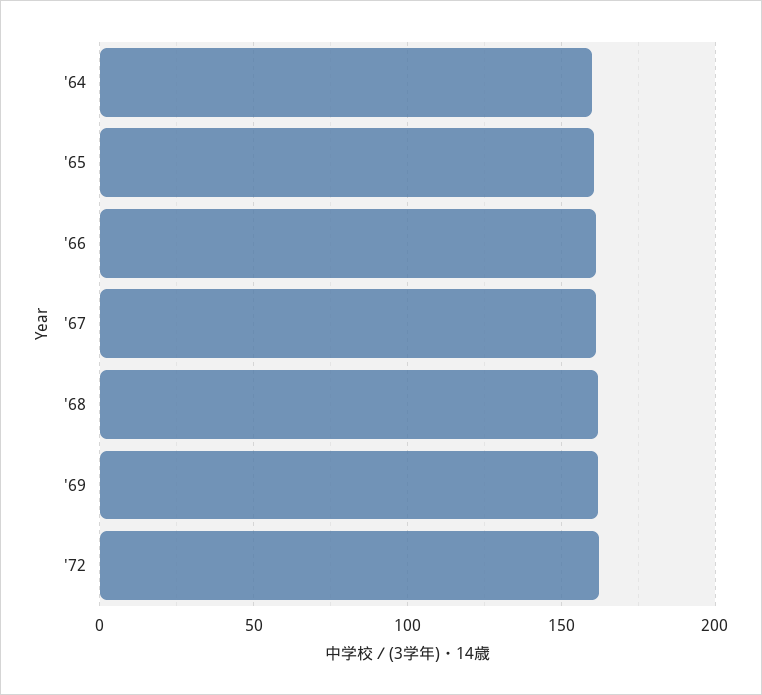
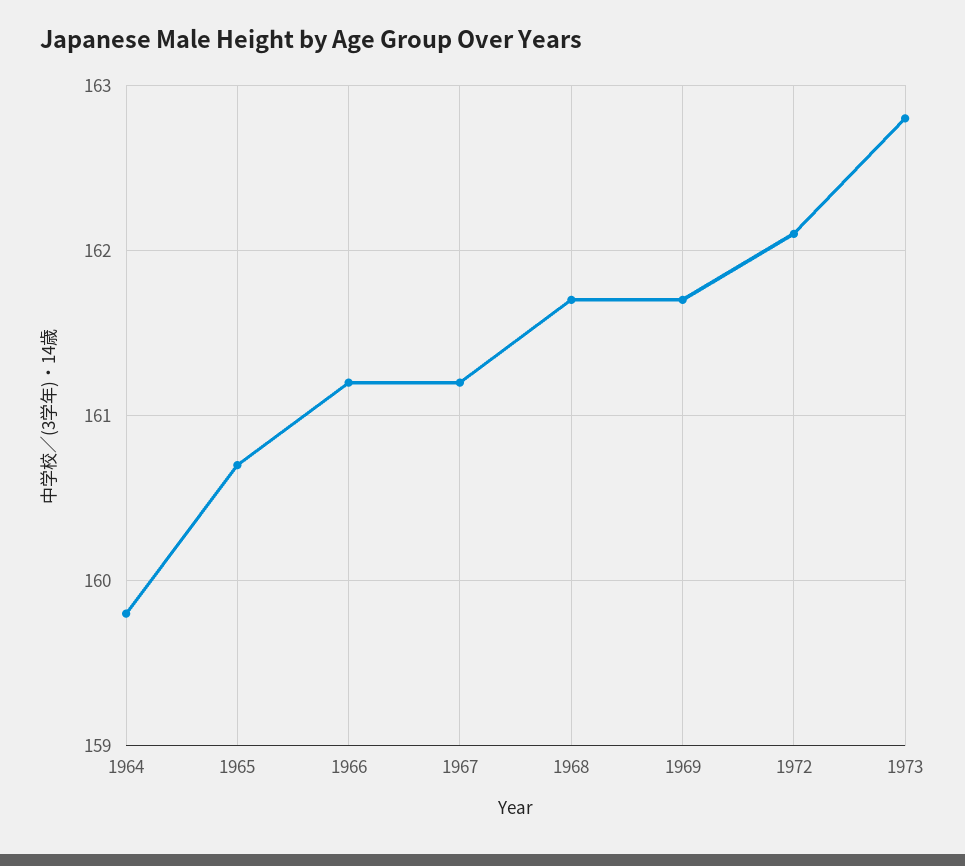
1973: none -> 162.8

